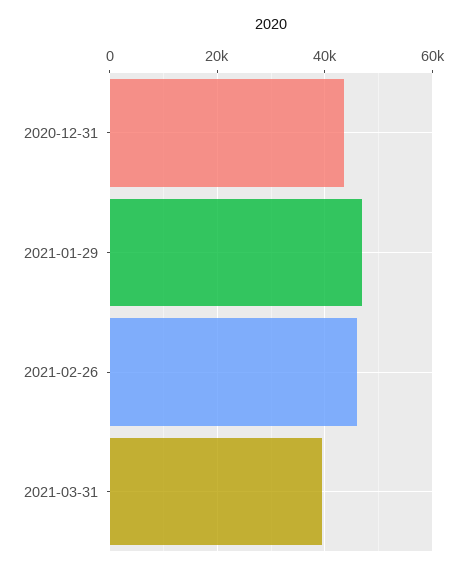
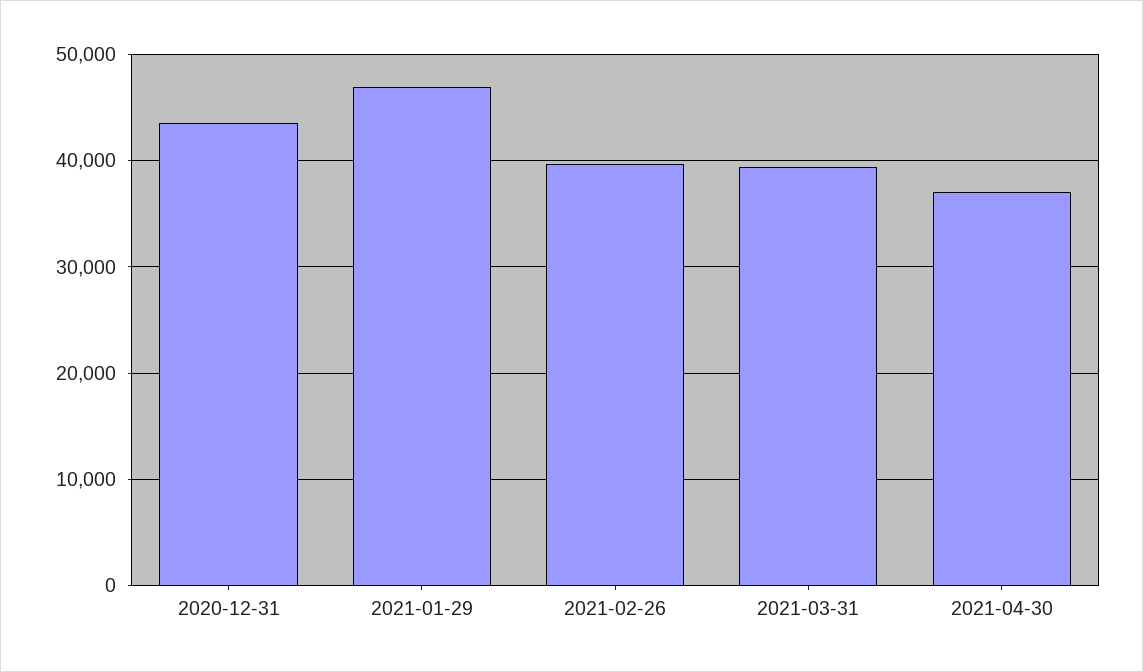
2021-02-26: 46000 -> 40000
2021-04-30: none -> 37000

